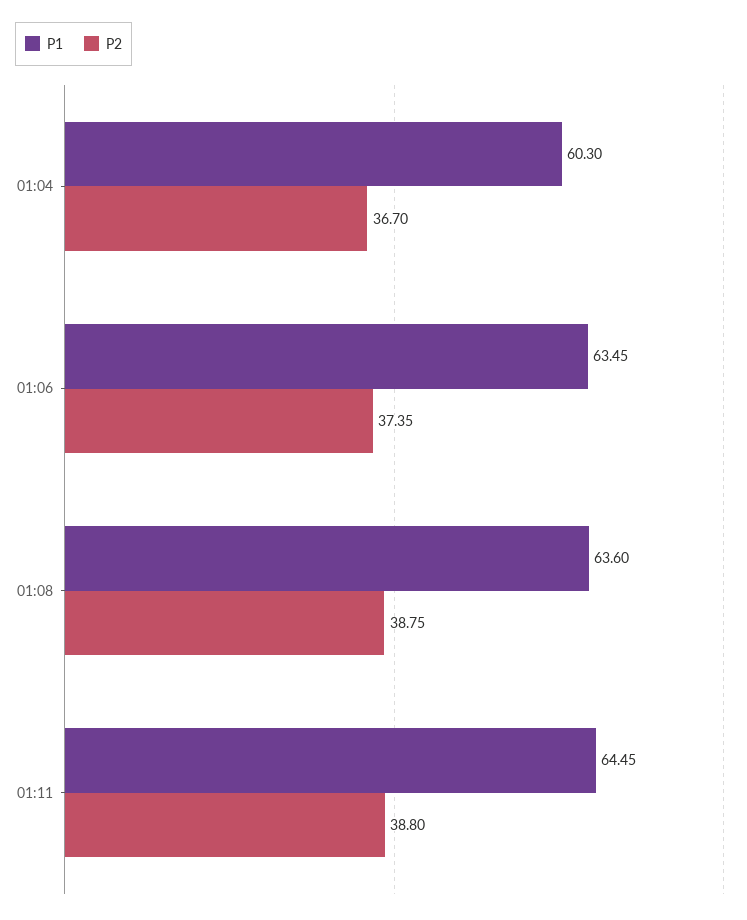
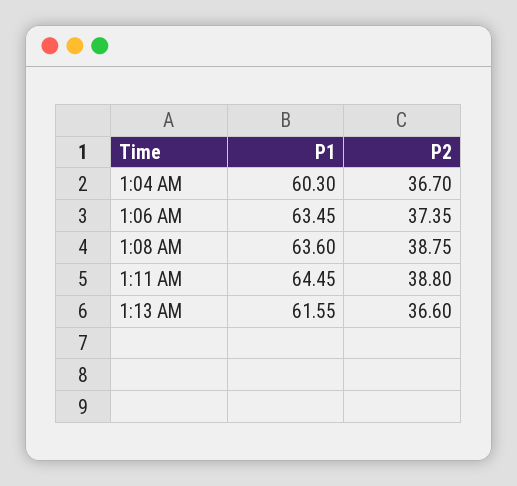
P1, 1:13 AM: none -> 61.55
P2, 1:13 AM: none -> 36.6

